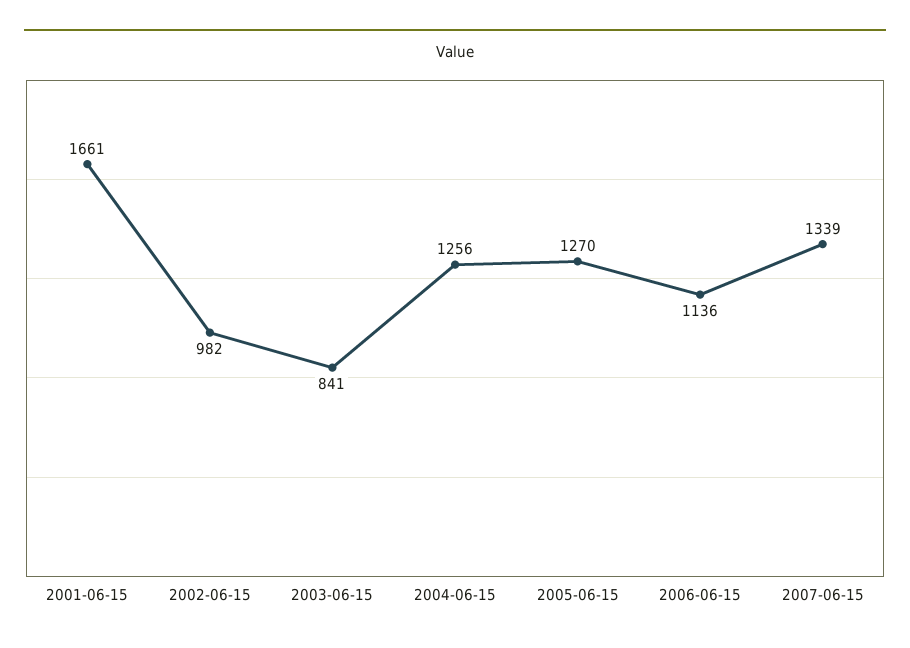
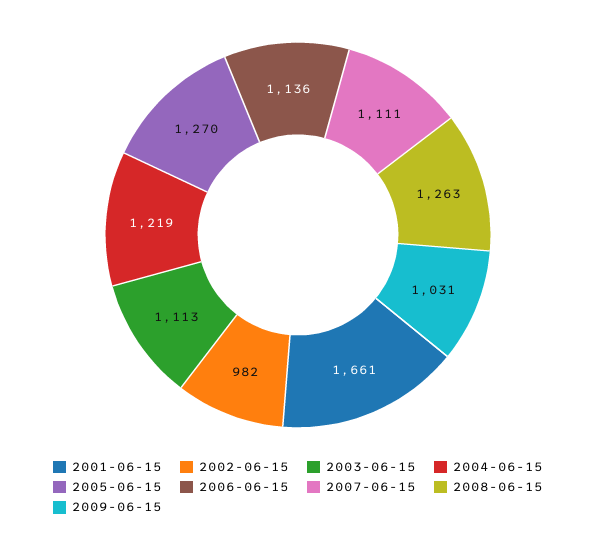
2003-06-15: 841 -> 1113
2004-06-15: 1256 -> 1219
2007-06-15: 1339 -> 1111
2008-06-15: none -> 1263
2009-06-15: none -> 1031

